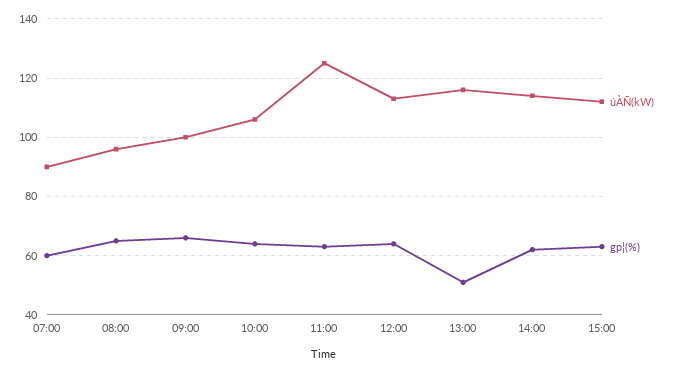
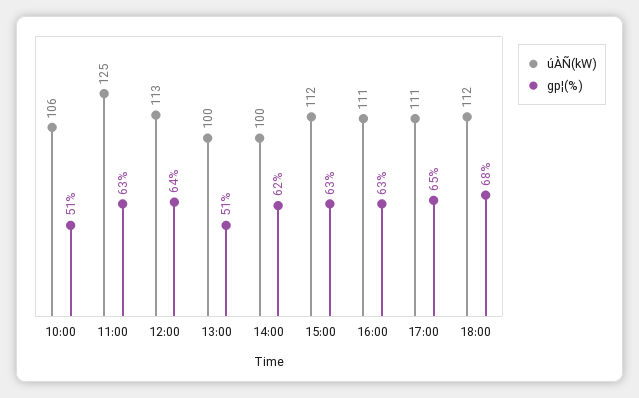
úÀÑ(kW), 07:00: 90 -> none
gp¦(%), 07:00: 60 -> none
úÀÑ(kW), 08:00: 95 -> none
gp¦(%), 08:00: 65 -> none
úÀÑ(kW), 09:00: 100 -> none
gp¦(%), 09:00: 65 -> none
gp¦(%), 10:00: 65 -> 51
úÀÑ(kW), 13:00: 115 -> 100
úÀÑ(kW), 14:00: 115 -> 100
úÀÑ(kW), 16:00: none -> 111
gp¦(%), 16:00: none -> 63
úÀÑ(kW), 17:00: none -> 111
gp¦(%), 17:00: none -> 65
úÀÑ(kW), 18:00: none -> 112
gp¦(%), 18:00: none -> 68

